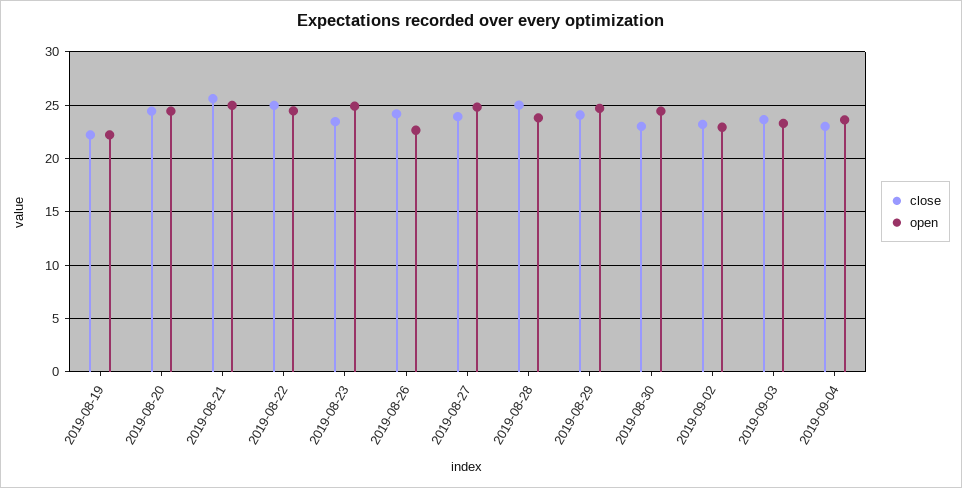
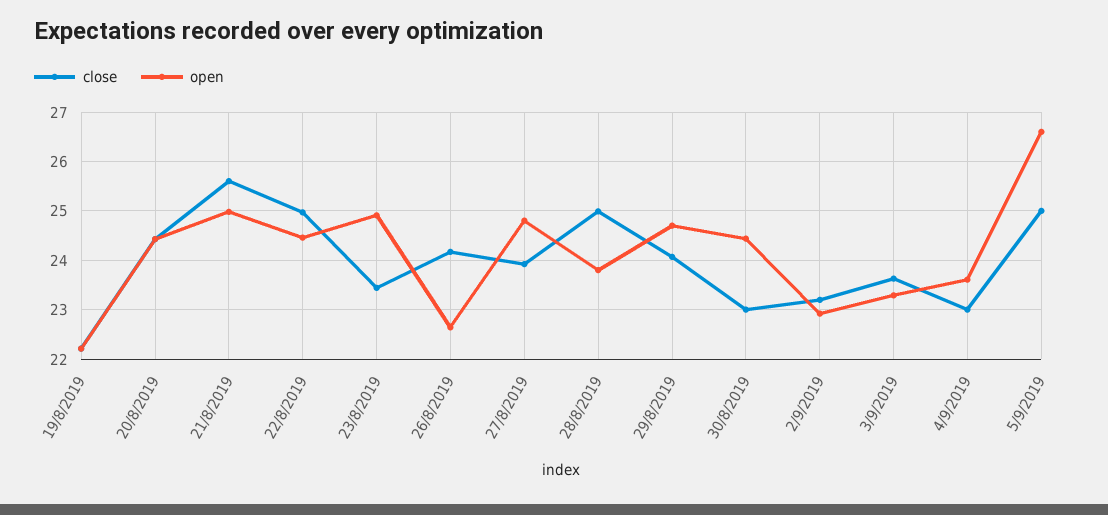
close, 5/9/2019: none -> 25
open, 5/9/2019: none -> 26.6

